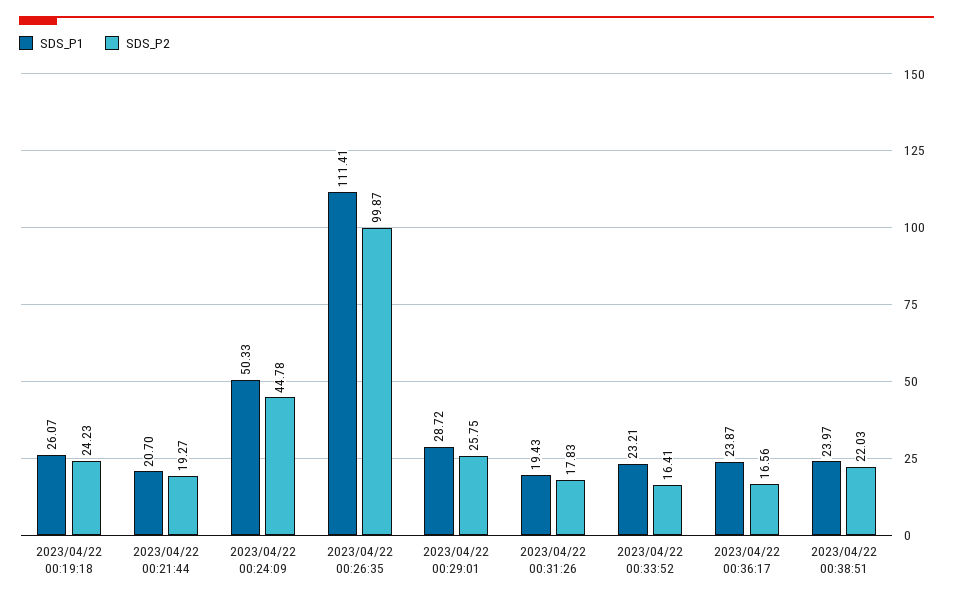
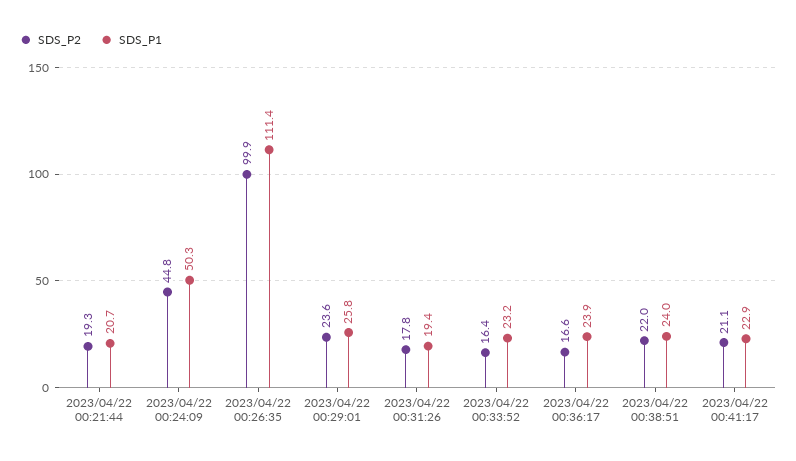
SDS_P1, 2023/04/22 00:19:18: 26.07 -> none
SDS_P2, 2023/04/22 00:19:18: 24.23 -> none
SDS_P1, 2023/04/22 00:29:01: 28.72 -> 25.8
SDS_P2, 2023/04/22 00:29:01: 25.75 -> 23.6
SDS_P2, 2023/04/22 00:41:17: none -> 21.1
SDS_P1, 2023/04/22 00:41:17: none -> 22.9

